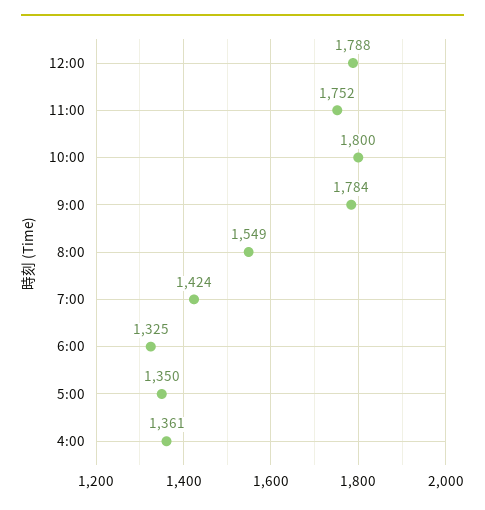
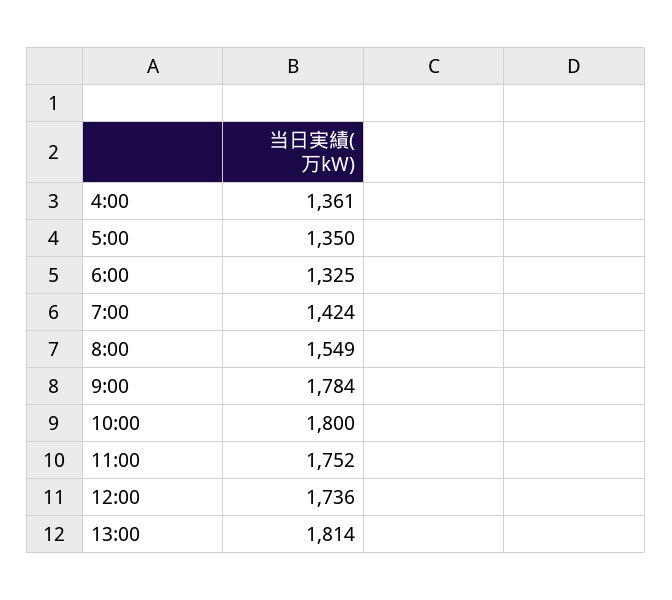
12:00: 1788 -> 1736
13:00: none -> 1814

